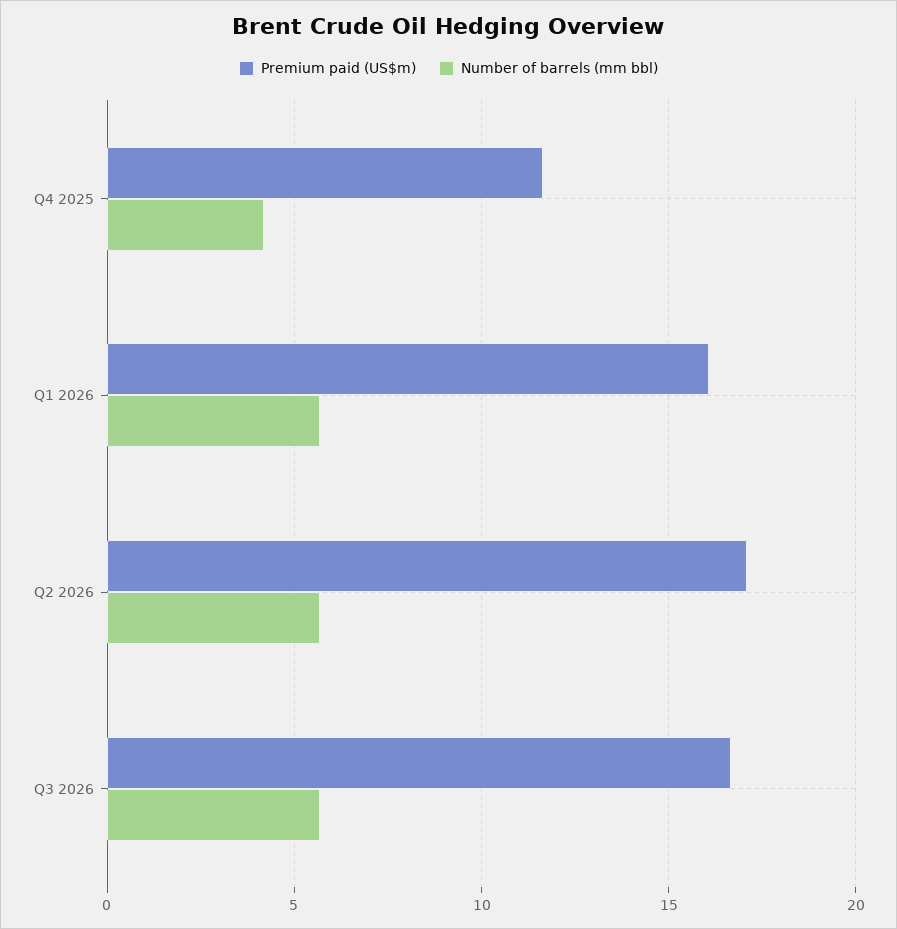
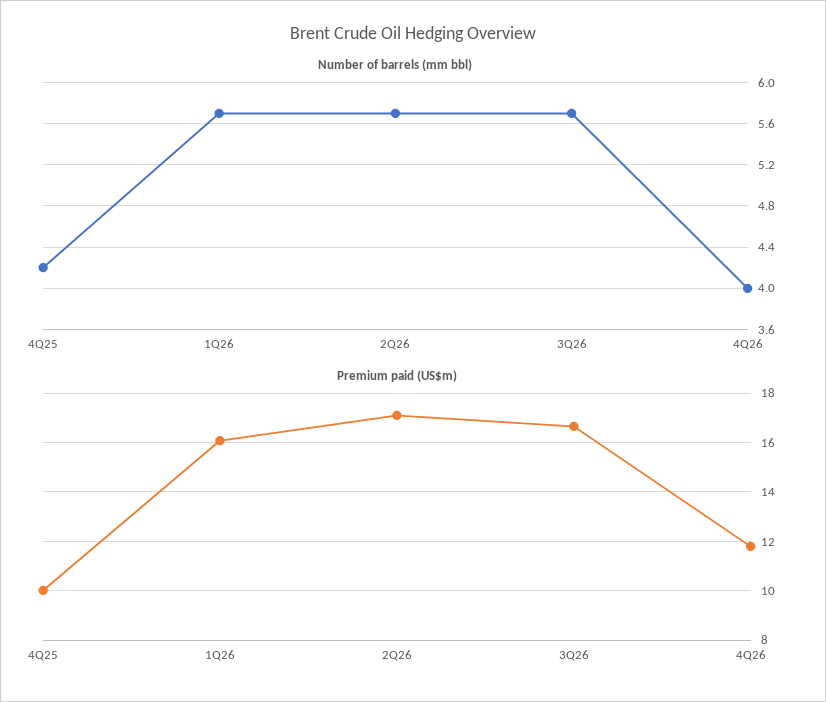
Premium paid (US$m), Q4 2025: 11.5 -> 10
Number of barrels (mm bbl), 4Q26: none -> 4
Premium paid (US$m), 4Q26: none -> 11.75

